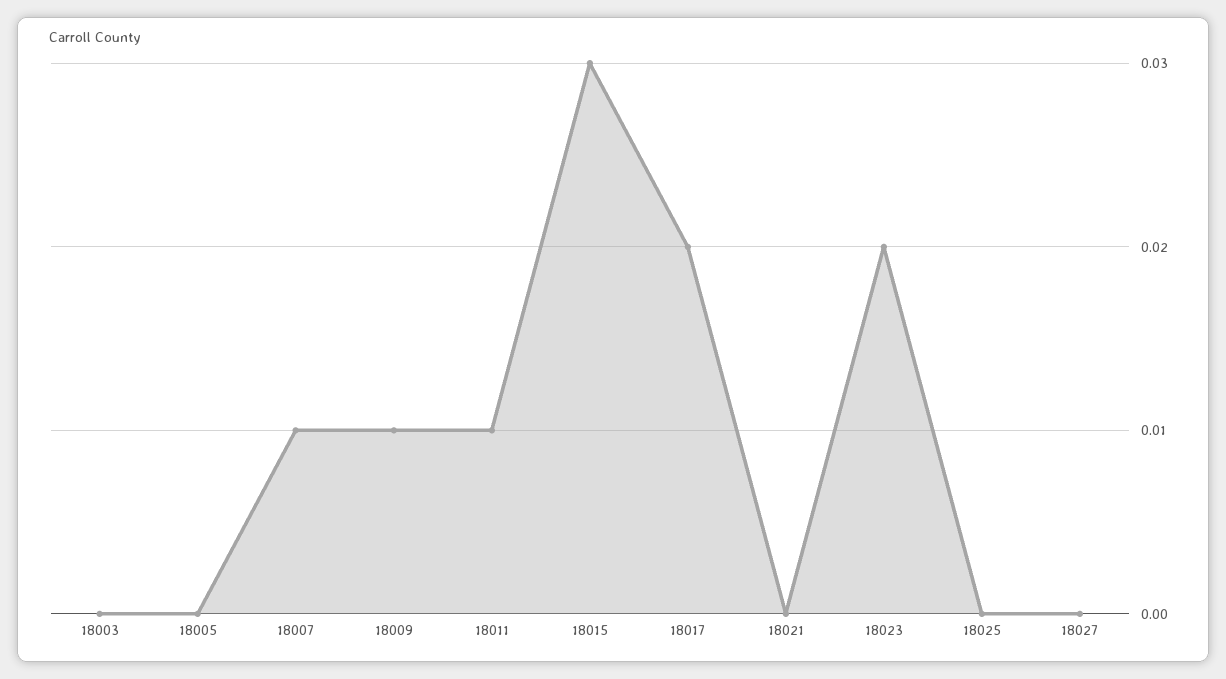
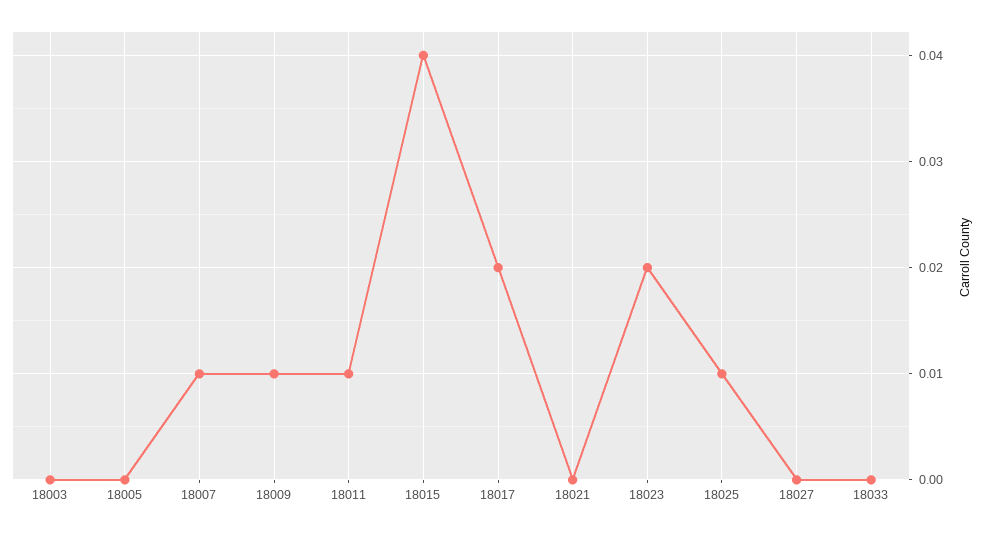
18015: 0.03 -> 0.04
18025: 0 -> 0.01
18033: none -> 0

